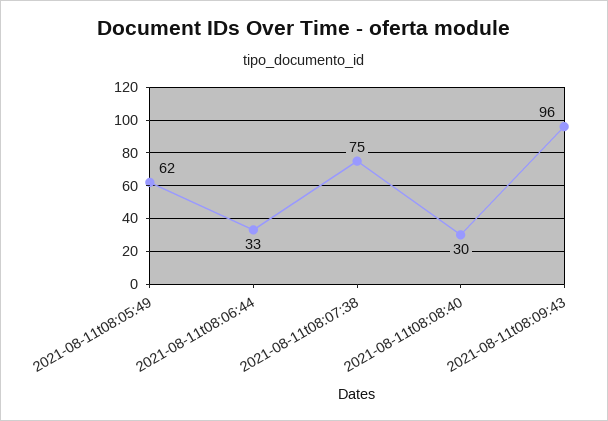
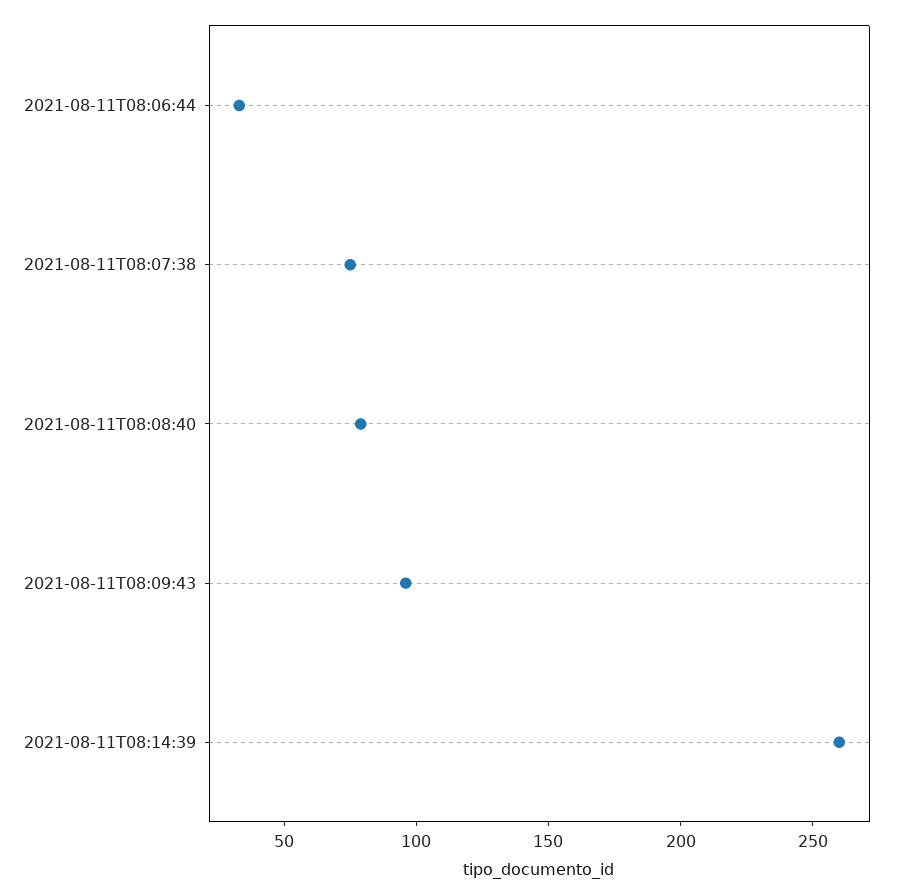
2021-08-11t08:05:49: 62 -> none
2021-08-11t08:08:40: 30 -> 80
2021-08-11T08:14:39: none -> 260

